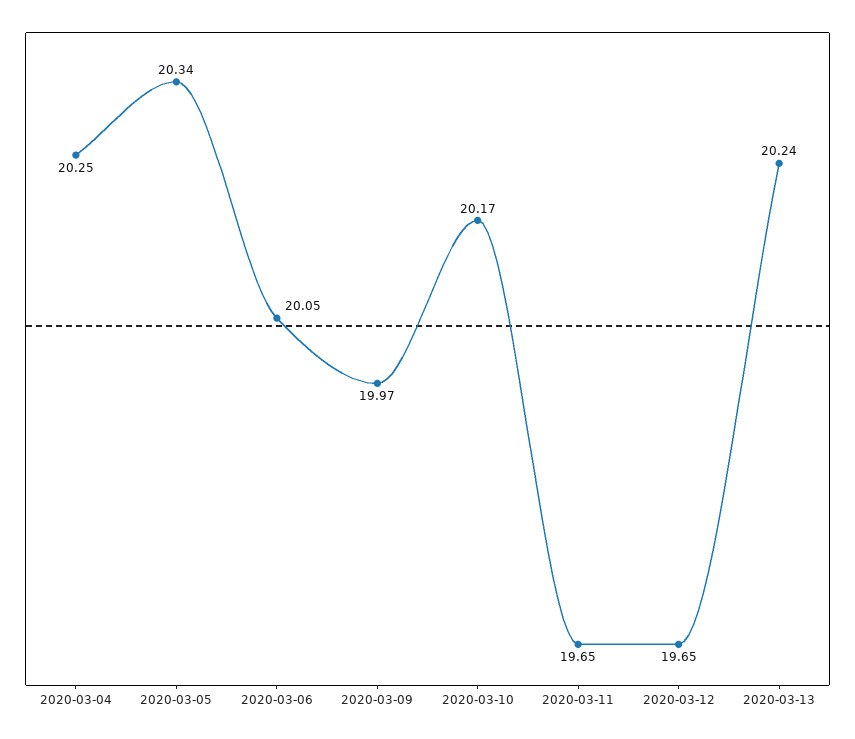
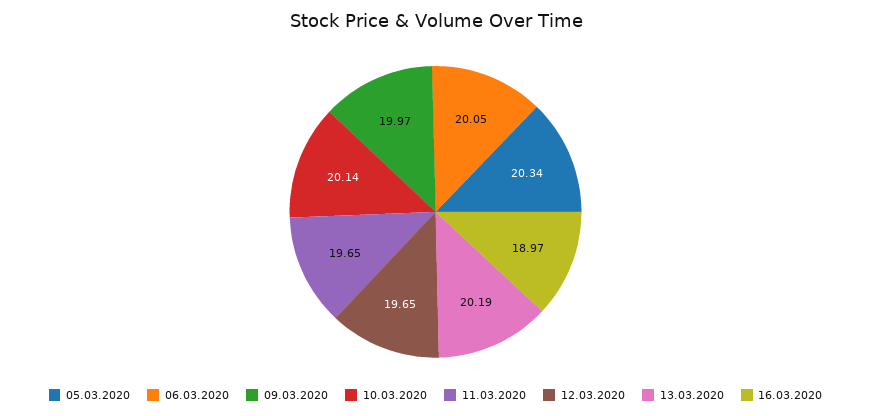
2020-03-04: 20.25 -> none
2020-03-10: 20.17 -> 20.14
2020-03-13: 20.24 -> 20.19
16.03.2020: none -> 18.97

